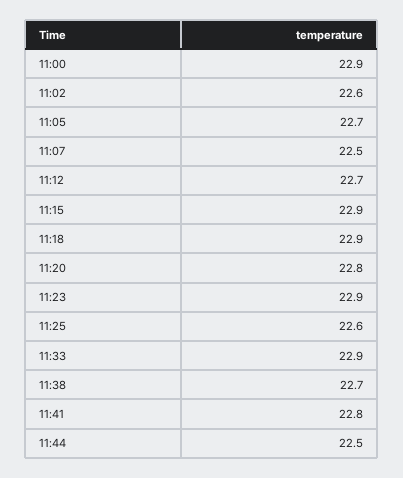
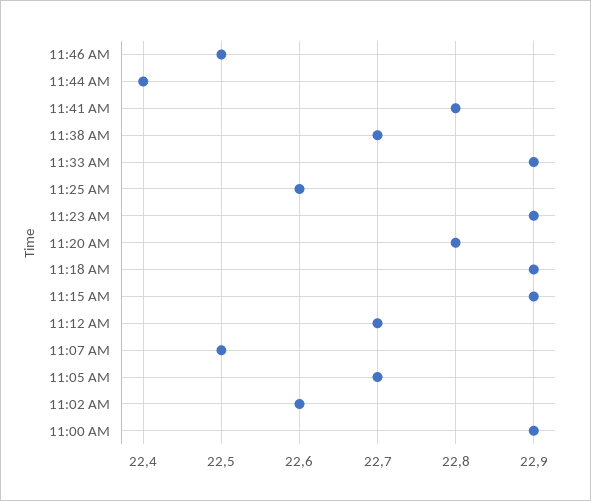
11:44: 22.5 -> 22.4
11:46 AM: none -> 22.5

